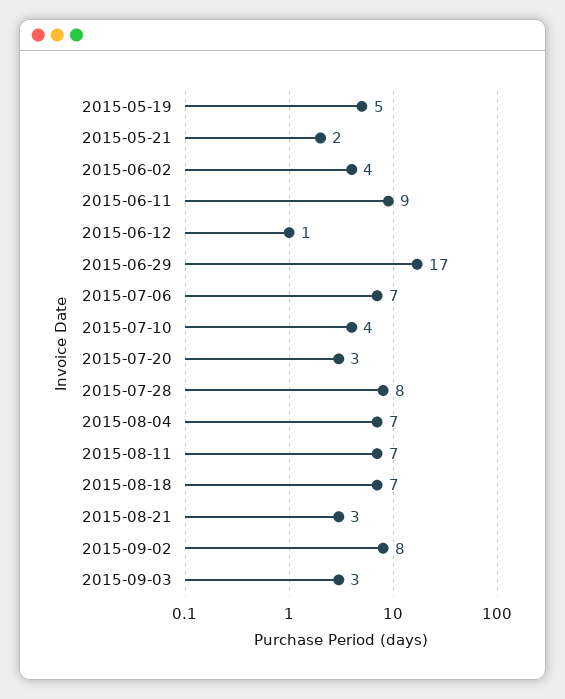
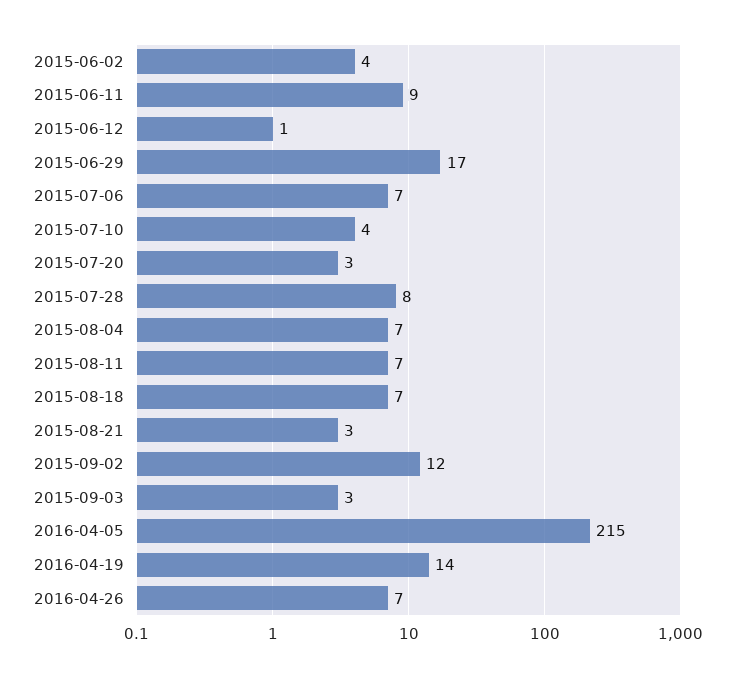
2015-05-19: 5 -> none
2015-05-21: 2 -> none
2015-09-02: 8 -> 12
2016-04-05: none -> 215
2016-04-19: none -> 14
2016-04-26: none -> 7

